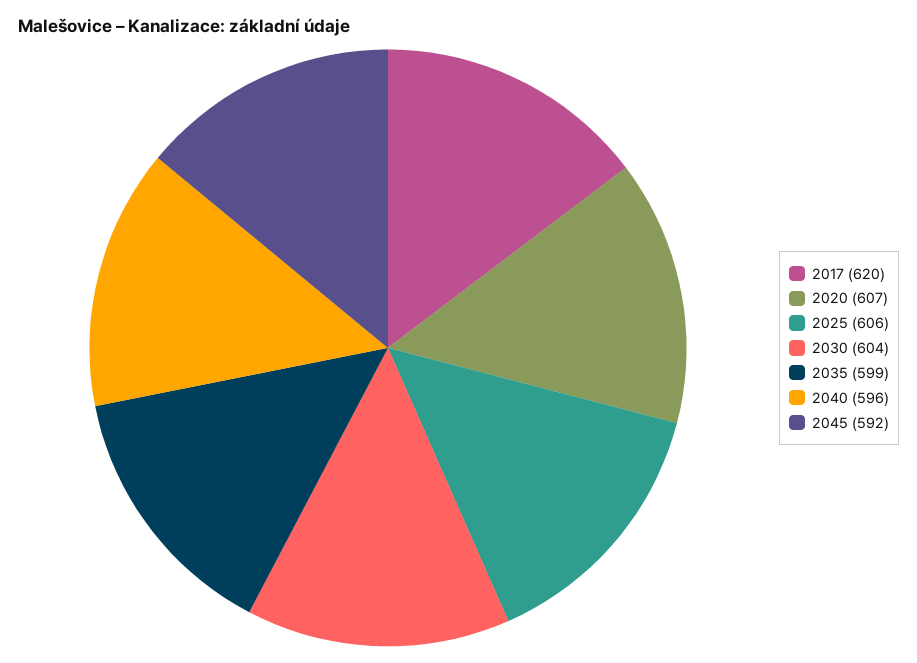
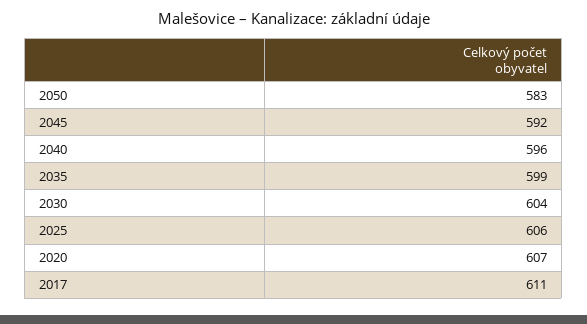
2017: 620 -> 611
2050: none -> 583

